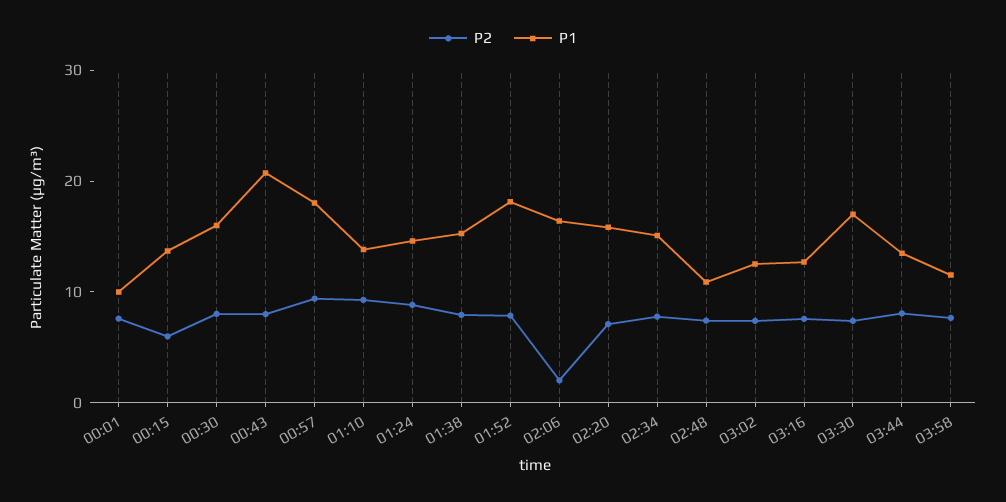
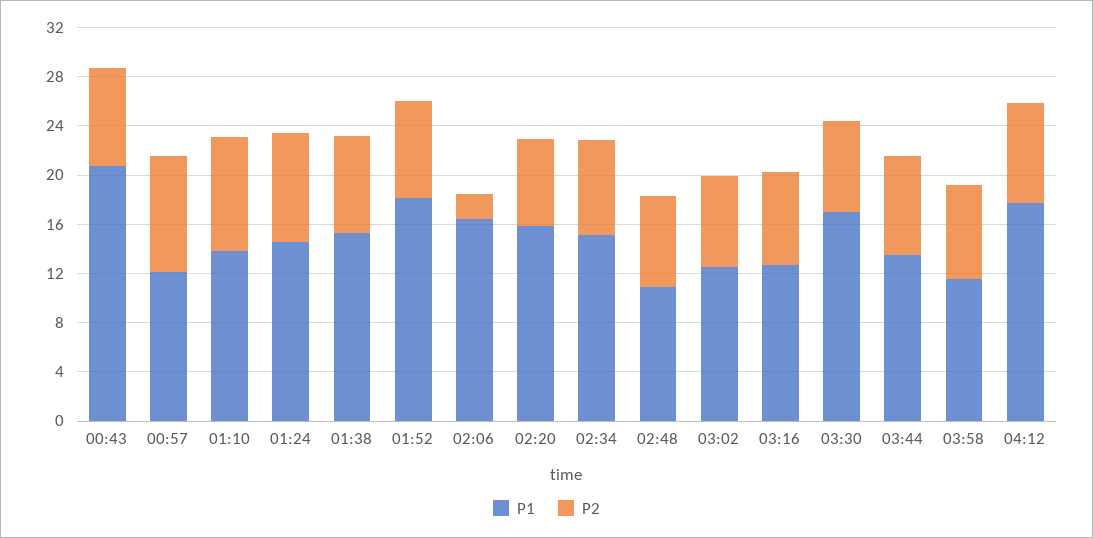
P2, 00:01: 8 -> none
P1, 00:01: 10 -> none
P2, 00:15: 6 -> none
P1, 00:15: 14 -> none
P2, 00:30: 8 -> none
P1, 00:30: 16 -> none
P1, 00:57: 18 -> 12
P1, 04:12: none -> 18
P2, 04:12: none -> 8

